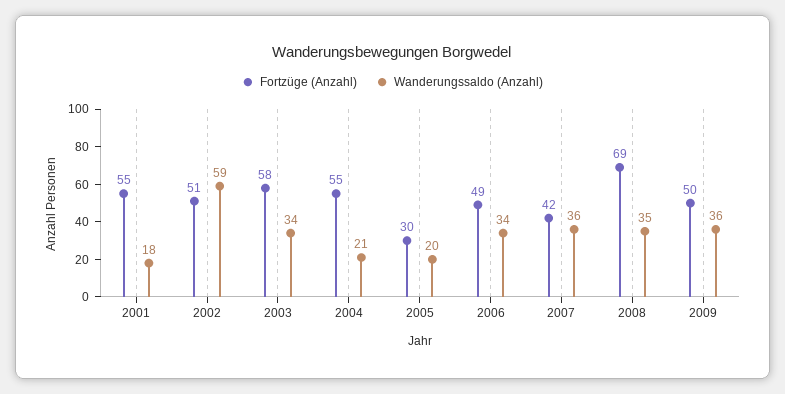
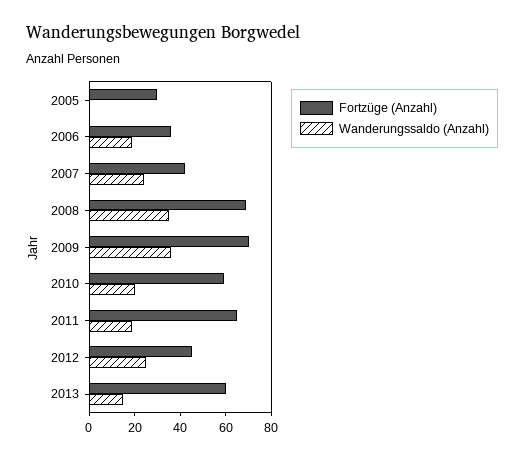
Fortzüge (Anzahl), 2001: 55 -> none
Wanderungssaldo (Anzahl), 2001: 18 -> none
Fortzüge (Anzahl), 2002: 51 -> none
Wanderungssaldo (Anzahl), 2002: 59 -> none
Fortzüge (Anzahl), 2003: 58 -> none
Wanderungssaldo (Anzahl), 2003: 34 -> none
Fortzüge (Anzahl), 2004: 55 -> none
Wanderungssaldo (Anzahl), 2004: 21 -> none
Wanderungssaldo (Anzahl), 2005: 20 -> 0
Fortzüge (Anzahl), 2006: 49 -> 35
Wanderungssaldo (Anzahl), 2006: 34 -> 20
Wanderungssaldo (Anzahl), 2007: 36 -> 25
Fortzüge (Anzahl), 2009: 50 -> 70
Fortzüge (Anzahl), 2010: none -> 60
Wanderungssaldo (Anzahl), 2010: none -> 20
Fortzüge (Anzahl), 2011: none -> 65
Wanderungssaldo (Anzahl), 2011: none -> 20
Fortzüge (Anzahl), 2012: none -> 45
Wanderungssaldo (Anzahl), 2012: none -> 25
Fortzüge (Anzahl), 2013: none -> 60
Wanderungssaldo (Anzahl), 2013: none -> 15

